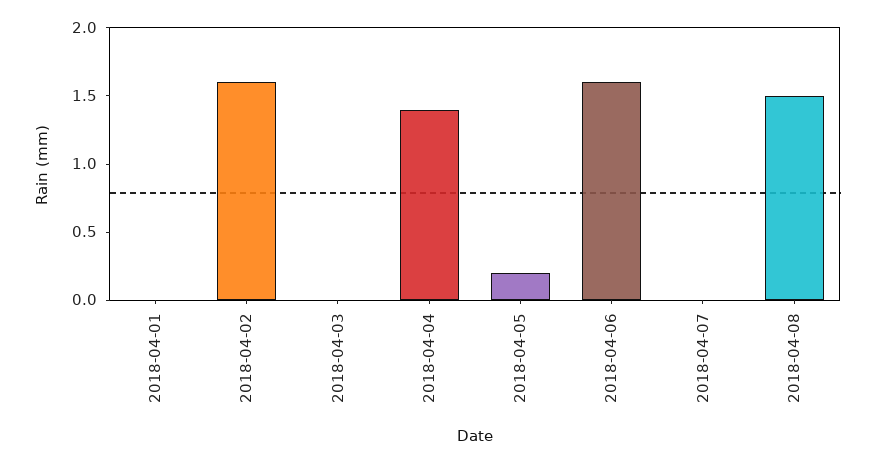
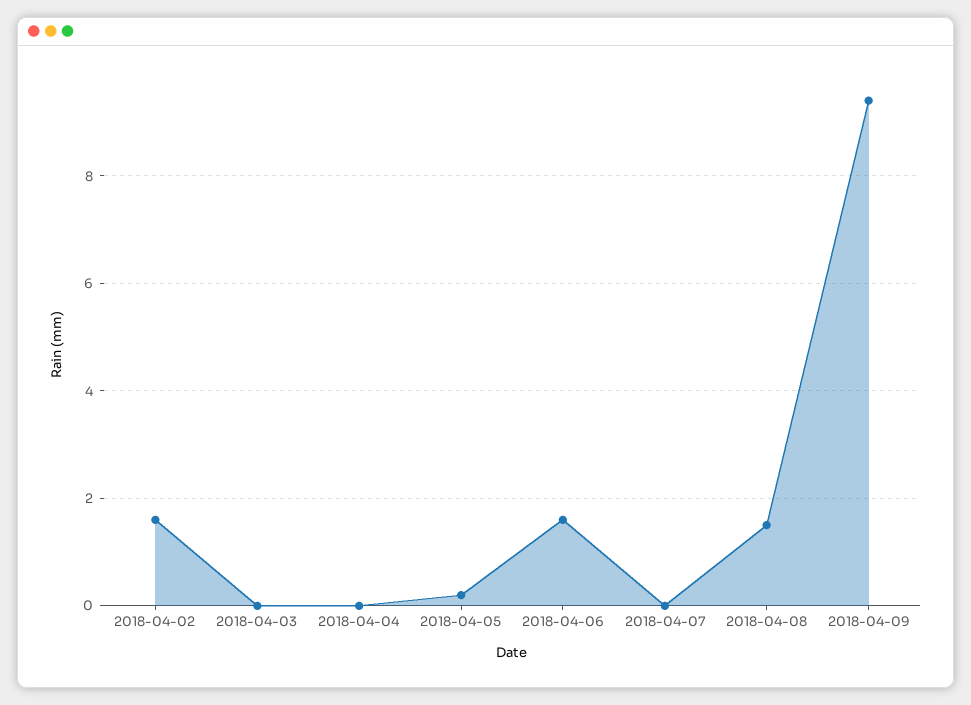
2018-04-01: 0 -> none
2018-04-04: 1.4 -> 0
2018-04-09: none -> 9.5

